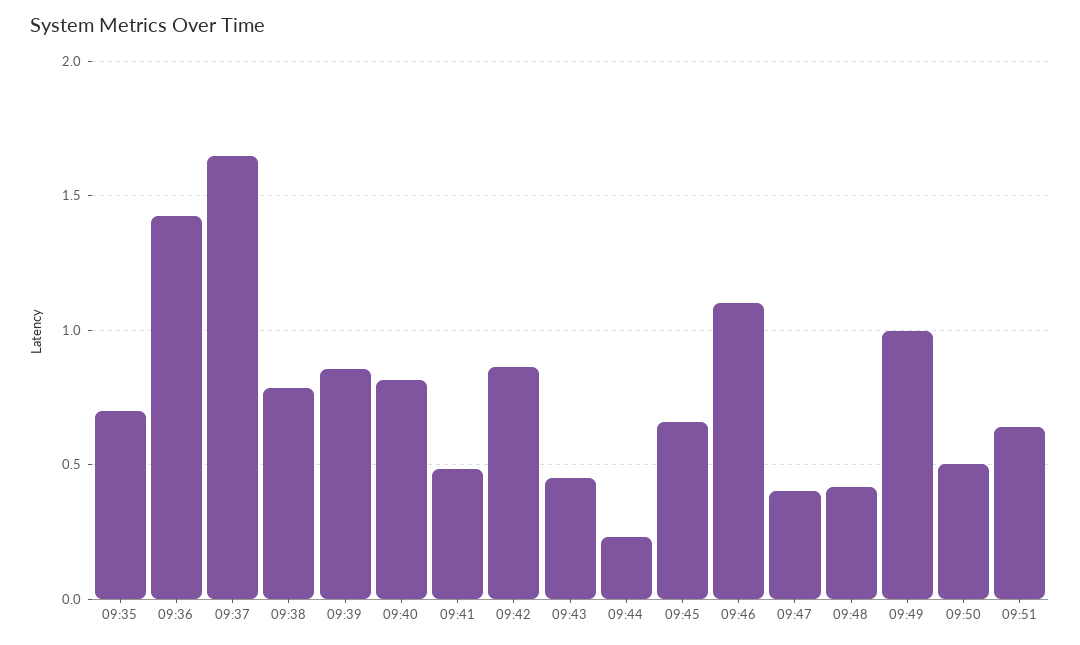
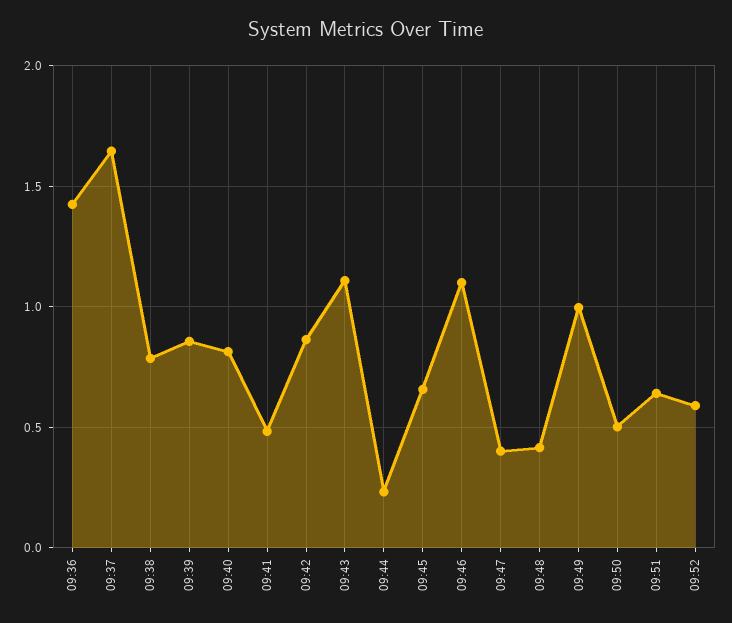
09:35: 0.7 -> none
09:43: 0.45 -> 1.1
09:52: none -> 0.6

